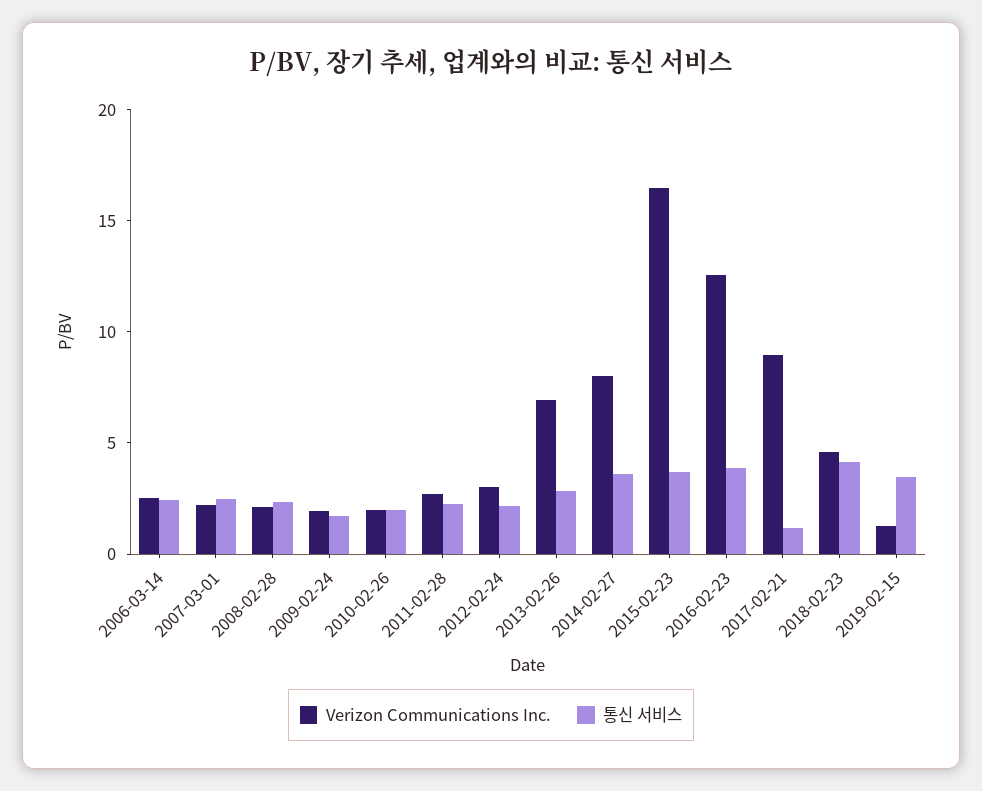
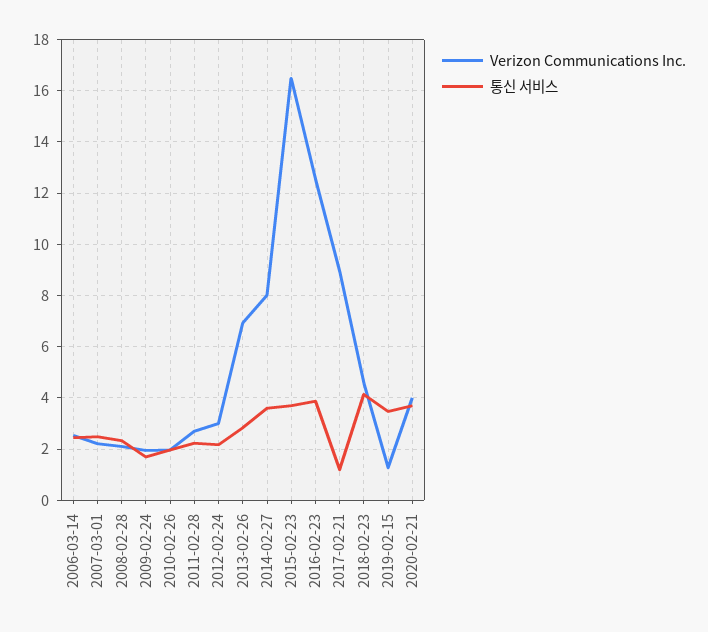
Verizon Communications Inc., 2020-02-21: none -> 4
통신 서비스, 2020-02-21: none -> 3.75

